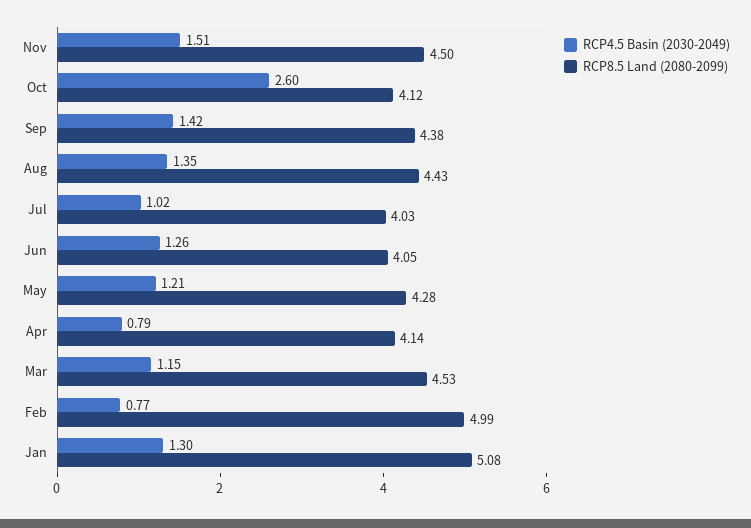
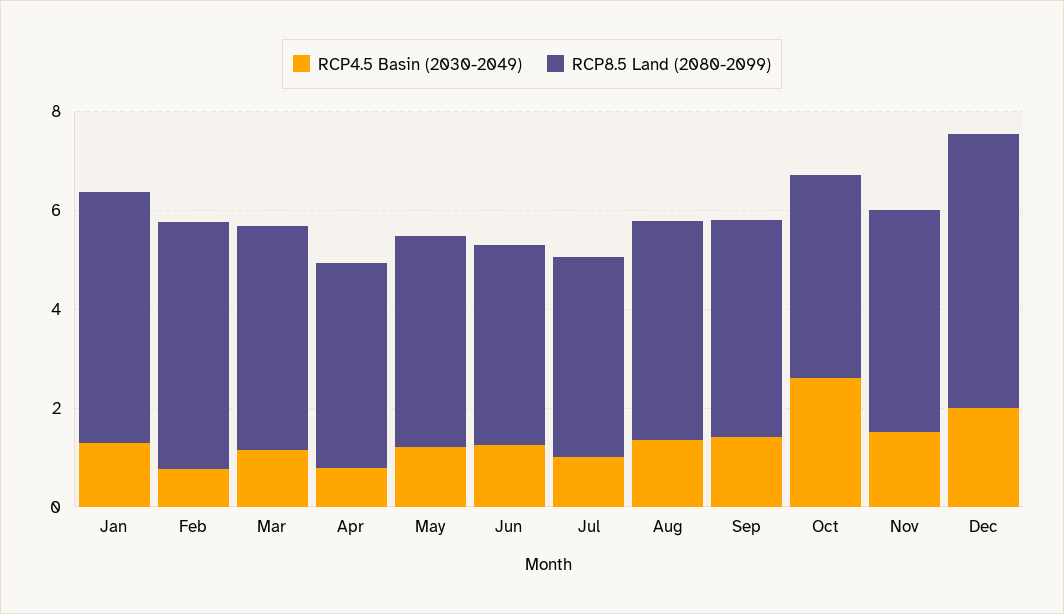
RCP4.5 Basin (2030-2049), Dec: none -> 2
RCP8.5 Land (2080-2099), Dec: none -> 5.5

